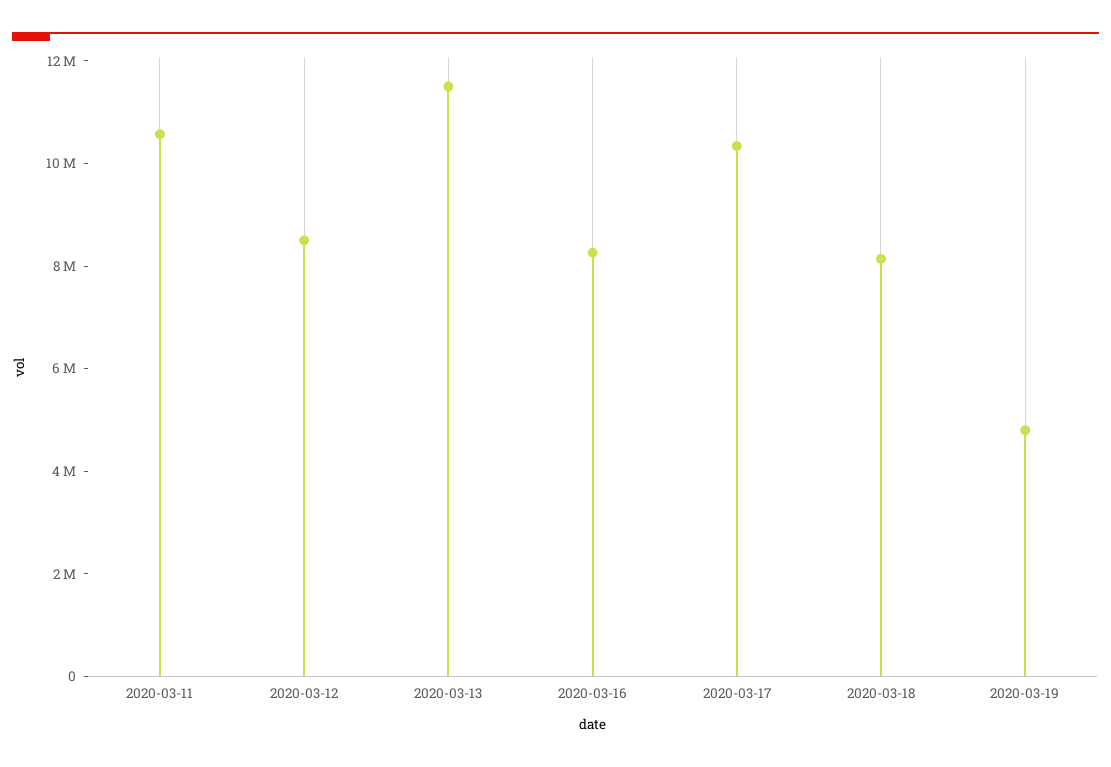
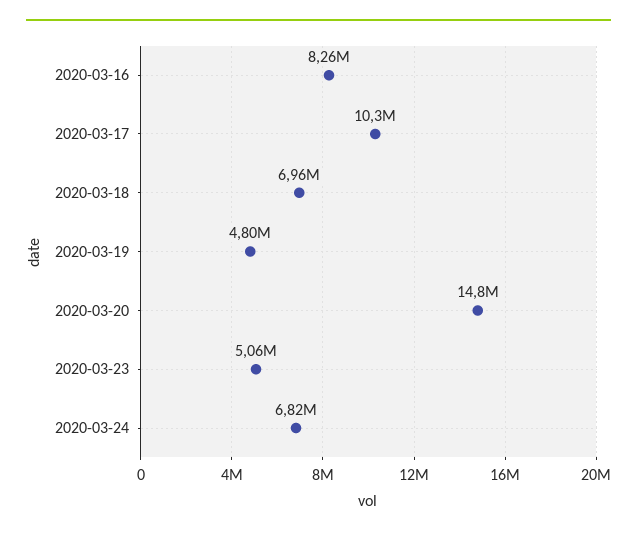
2020-03-11: 10500000 -> none
2020-03-12: 8500000 -> none
2020-03-13: 11500000 -> none
2020-03-18: 8000000 -> 6960000
2020-03-20: none -> 14800000
2020-03-23: none -> 5060000
2020-03-24: none -> 6820000

